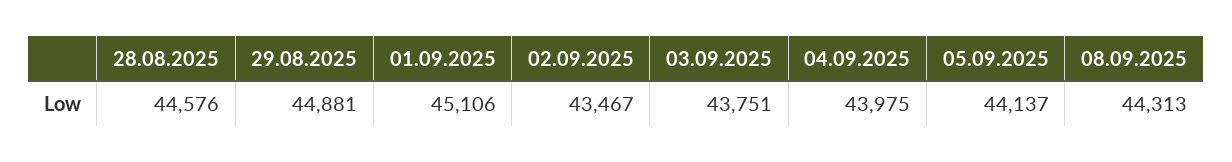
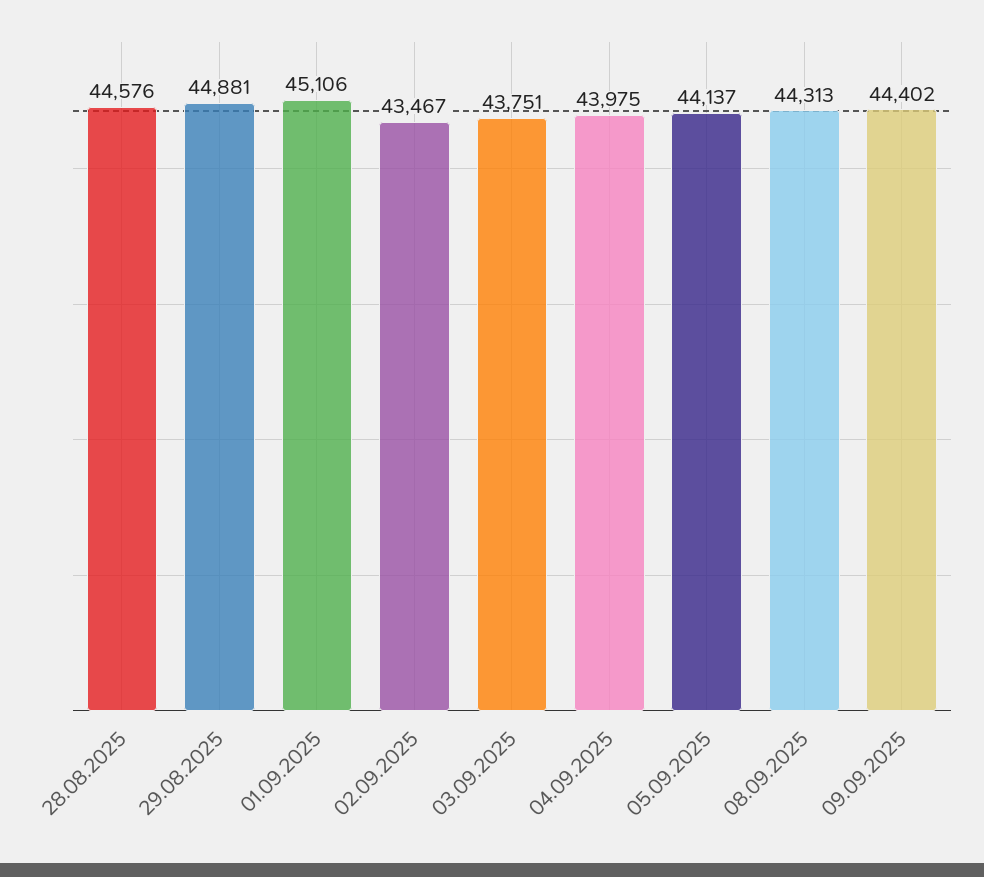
09.09.2025: none -> 44402

